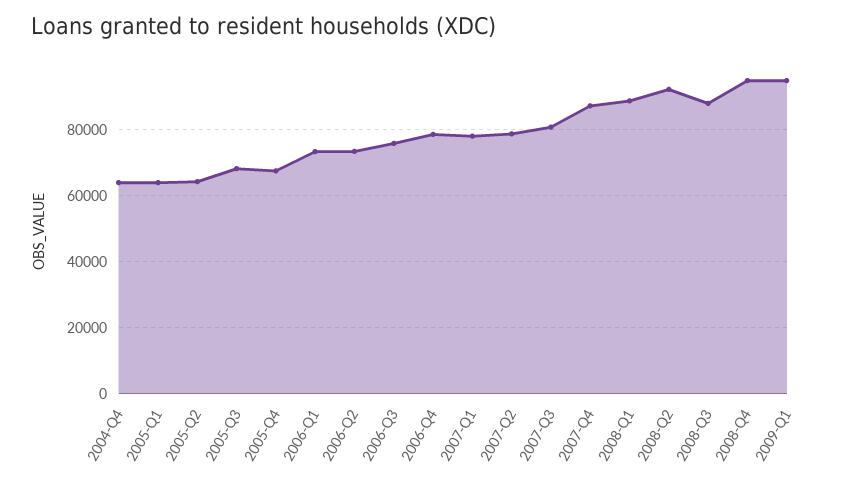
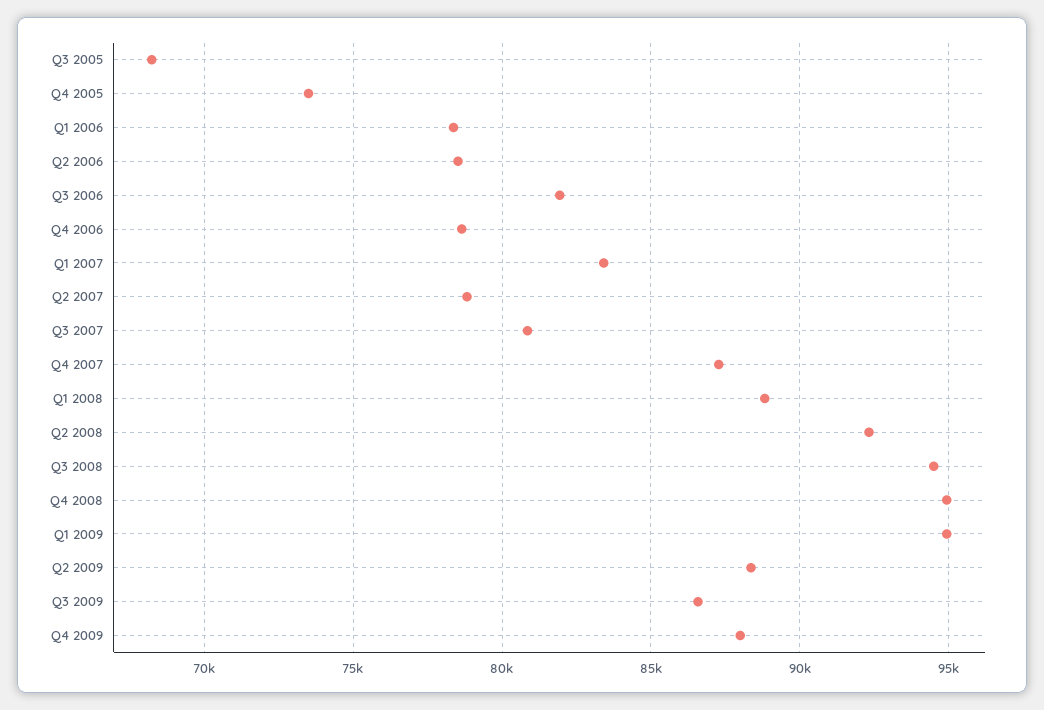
2004-Q4: 64000 -> none
2005-Q1: 64000 -> none
2005-Q2: 64000 -> none
2005-Q4: 68000 -> 73500
2006-Q1: 74000 -> 78500
2006-Q2: 74000 -> 78500
2006-Q3: 76000 -> 82000
2007-Q1: 78000 -> 83500
2008-Q3: 88000 -> 94500
Q2 2009: none -> 88500
Q3 2009: none -> 86500
Q4 2009: none -> 88000

